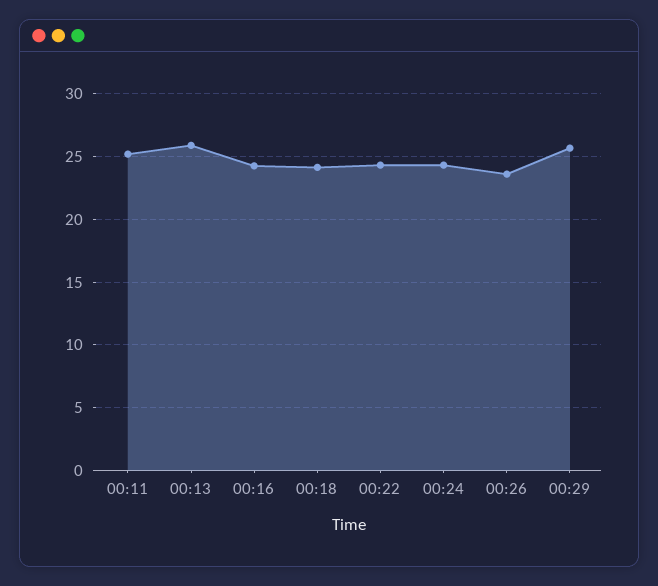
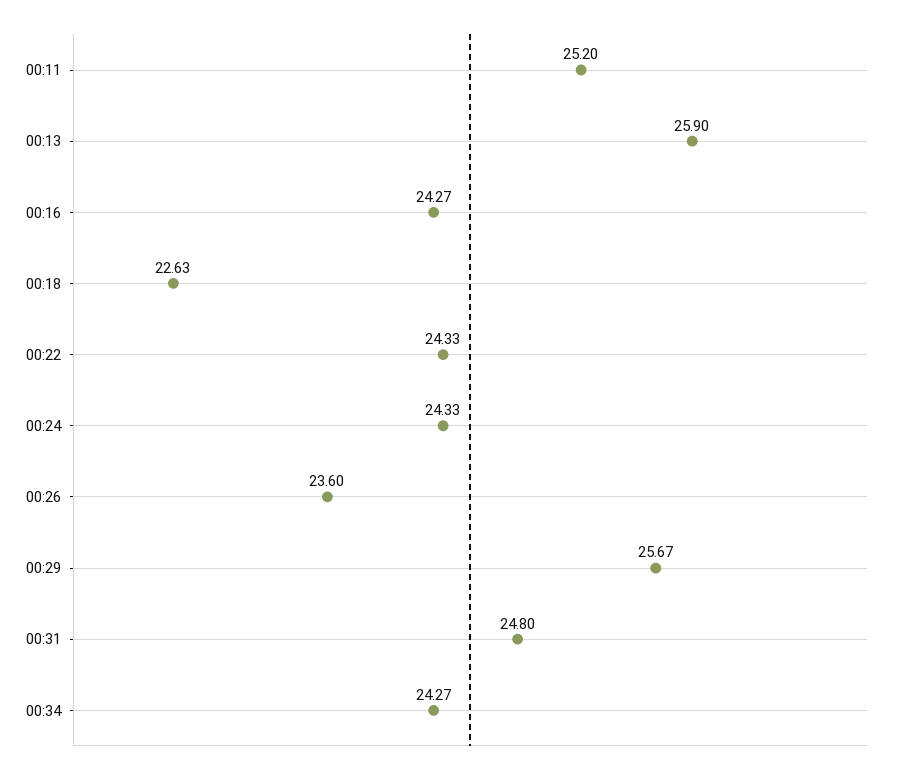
00:18: 24 -> 22.63
00:31: none -> 24.8
00:34: none -> 24.27

